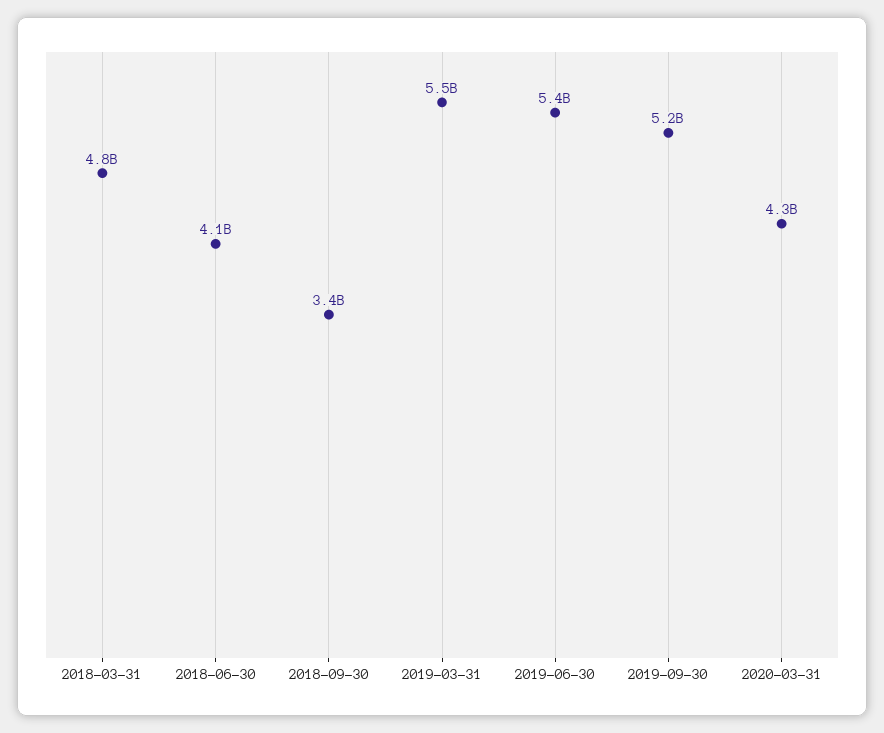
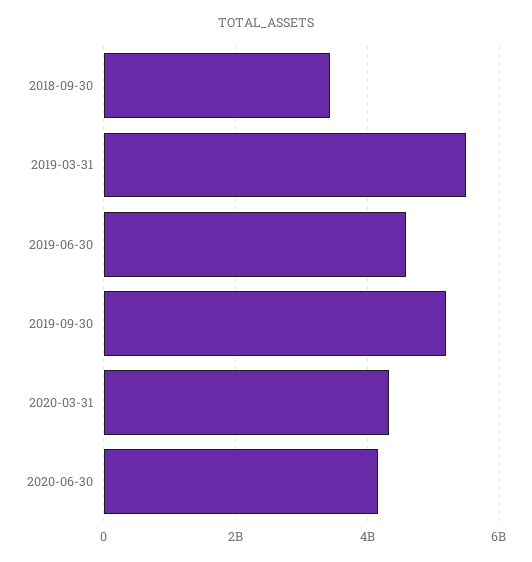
2018-03-31: 4800000000 -> none
2018-06-30: 4100000000 -> none
2019-06-30: 5400000000 -> 4600000000
2020-06-30: none -> 4200000000

